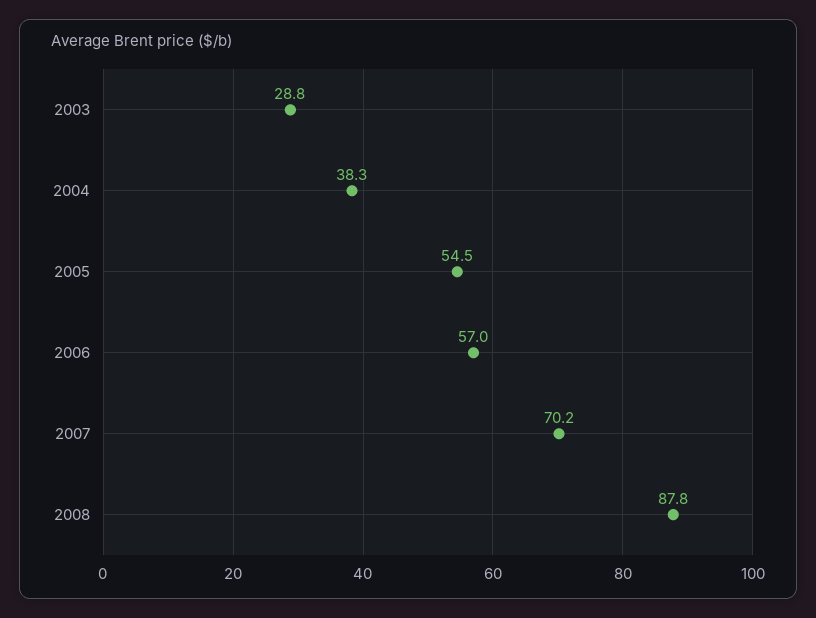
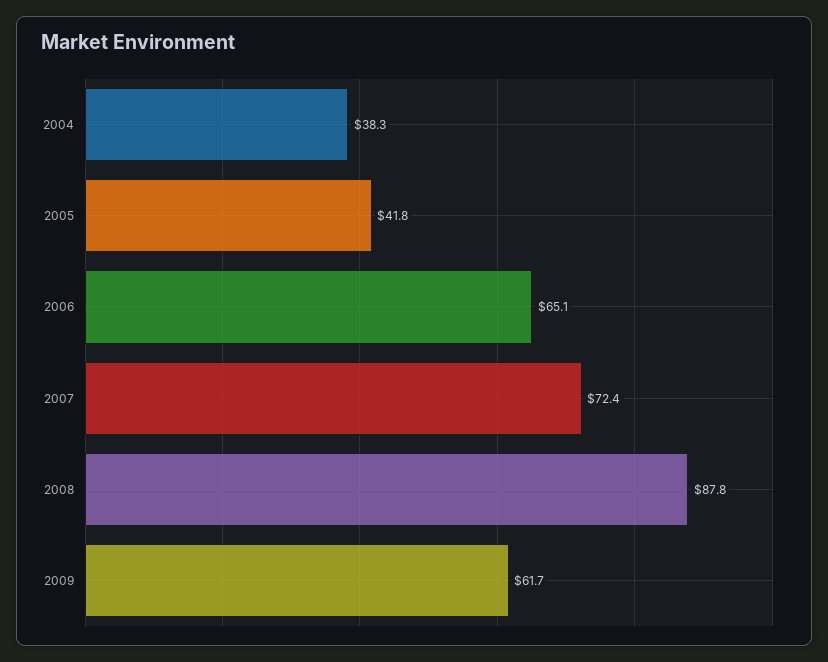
2003: 28.8 -> none
2005: 54.5 -> 41.8
2006: 57 -> 65.1
2007: 70.2 -> 72.4
2009: none -> 61.7

